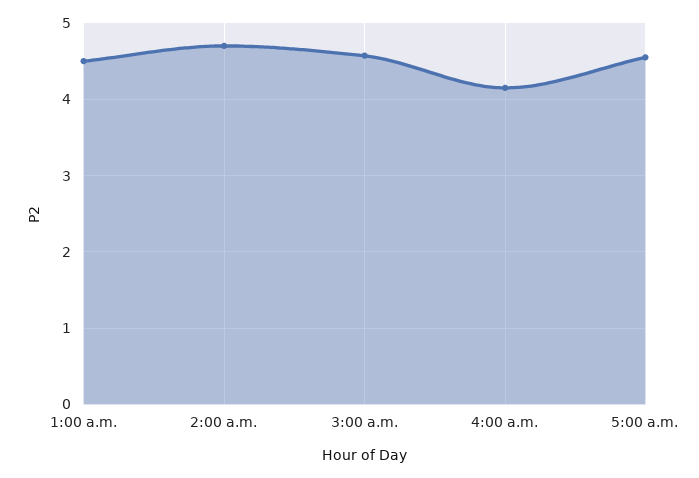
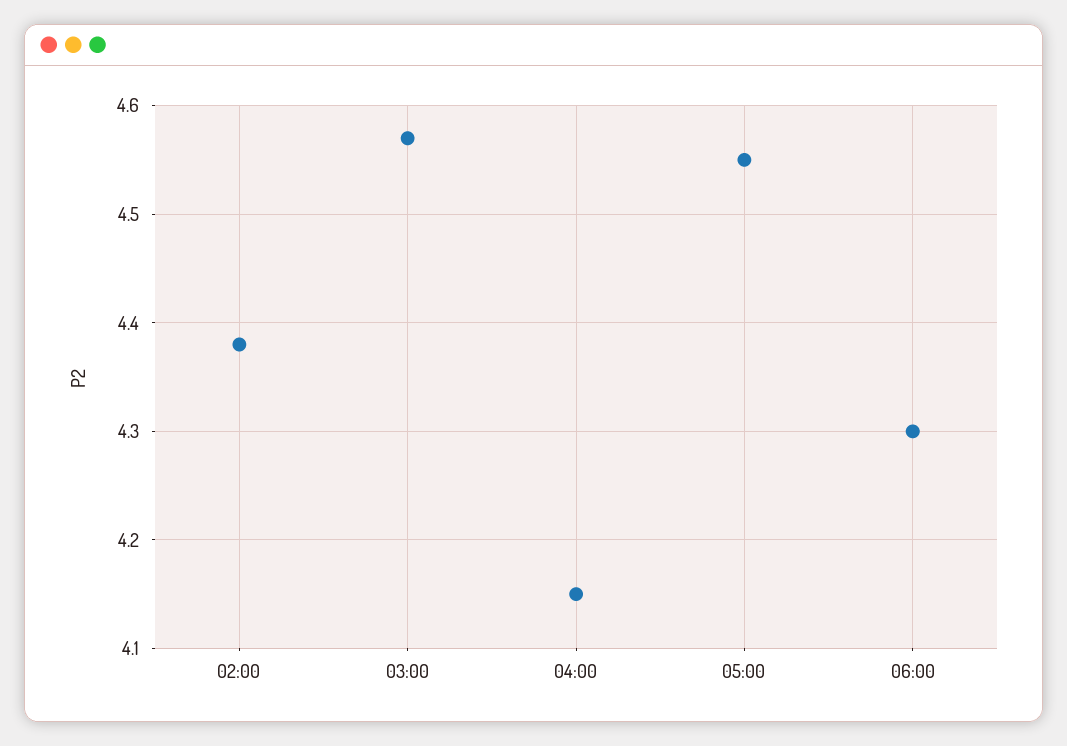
1:00 a.m.: 4.5 -> none
2:00 a.m.: 4.7 -> 4.38
06:00: none -> 4.3

